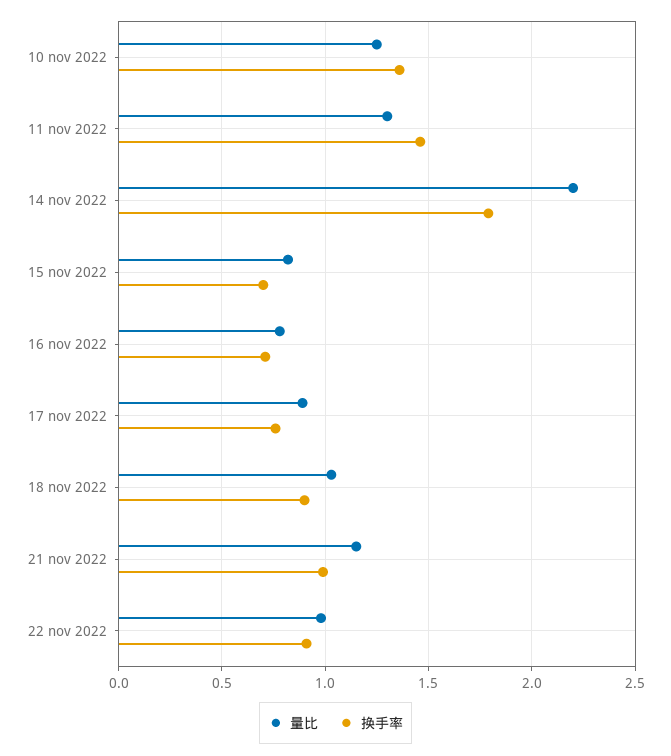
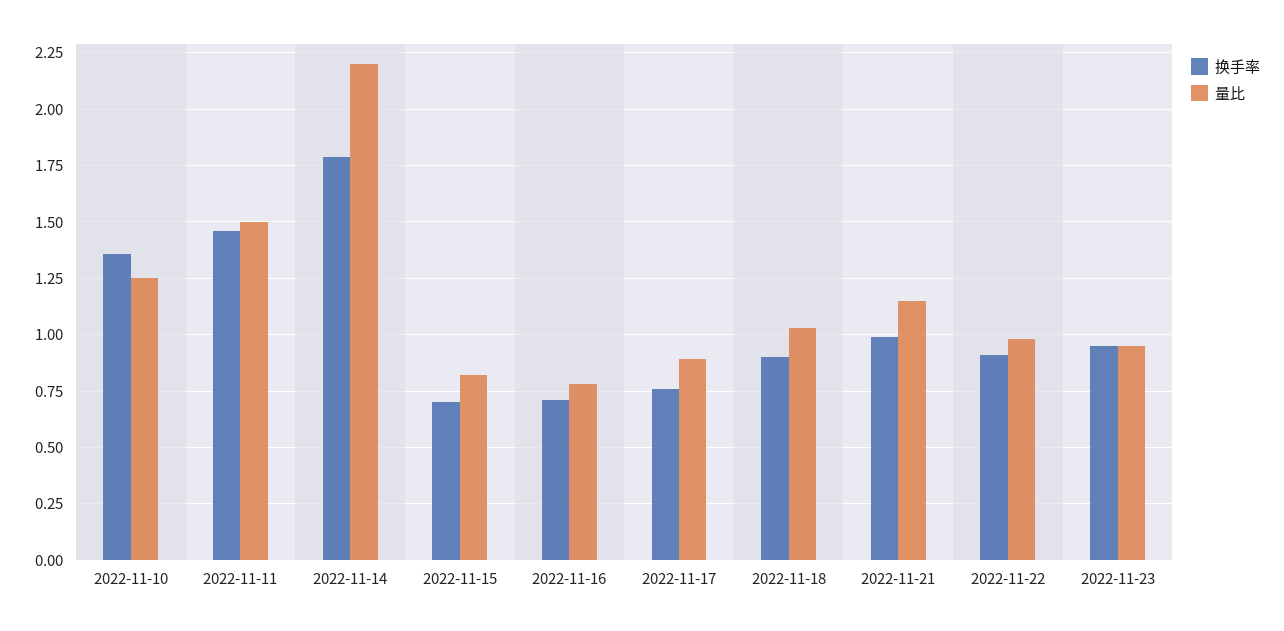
量比, 11 nov 2022: 1.3 -> 1.5
换手率, 2022-11-23: none -> 0.95
量比, 2022-11-23: none -> 0.95

